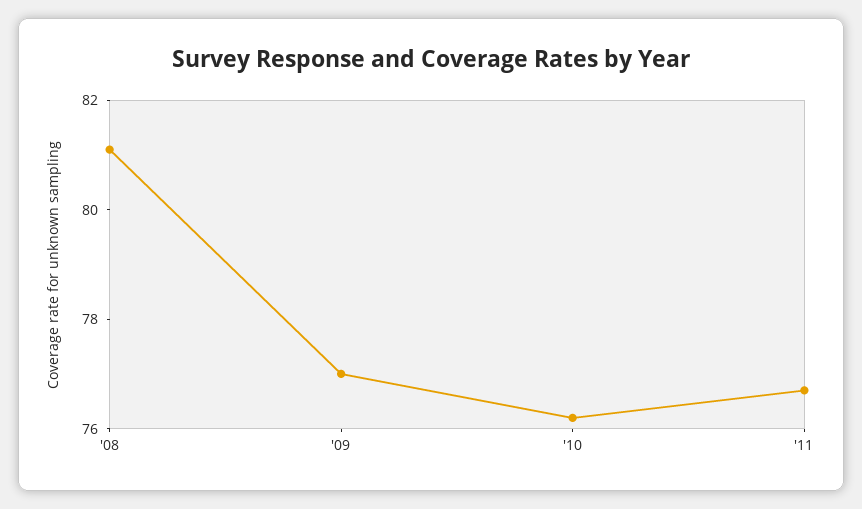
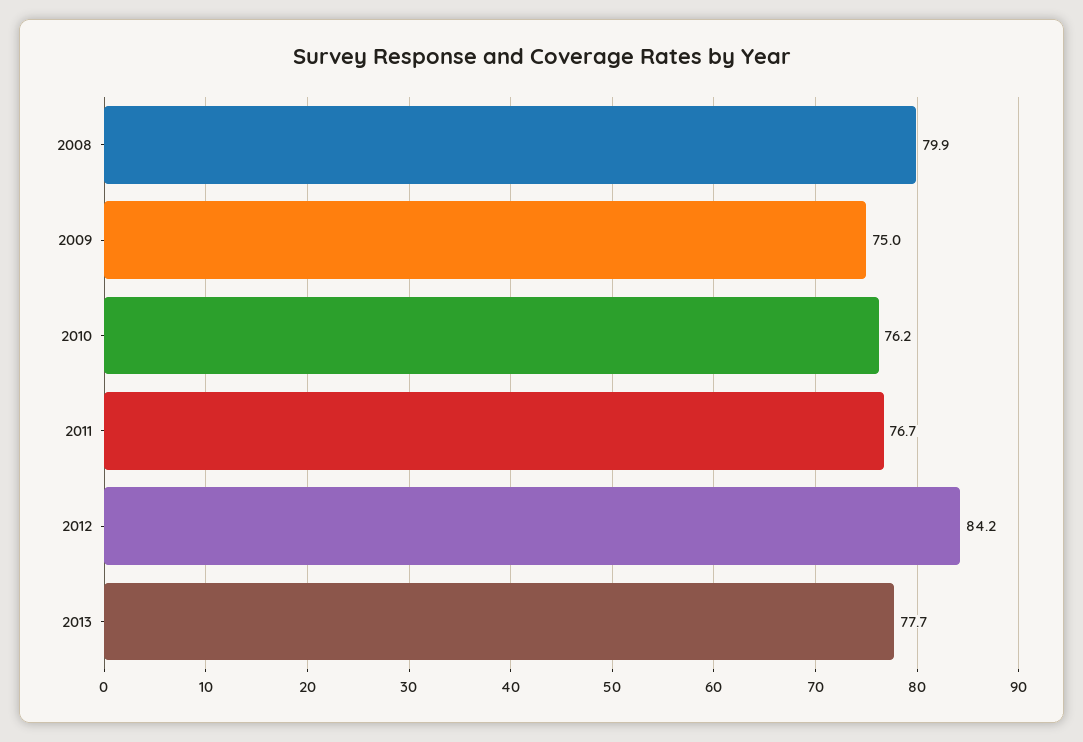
'08: 81 -> 79.9
'09: 77 -> 75
2012: none -> 84.2
2013: none -> 77.7

